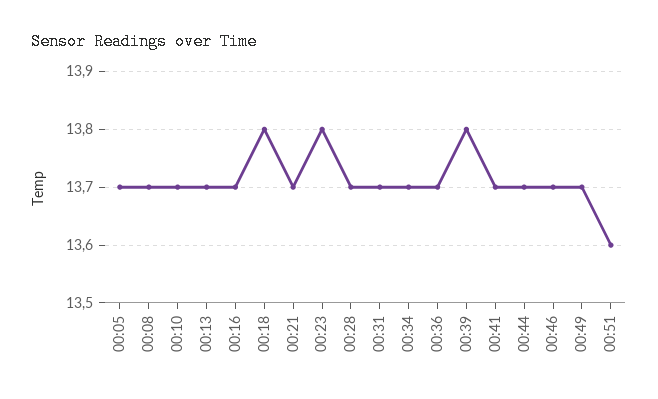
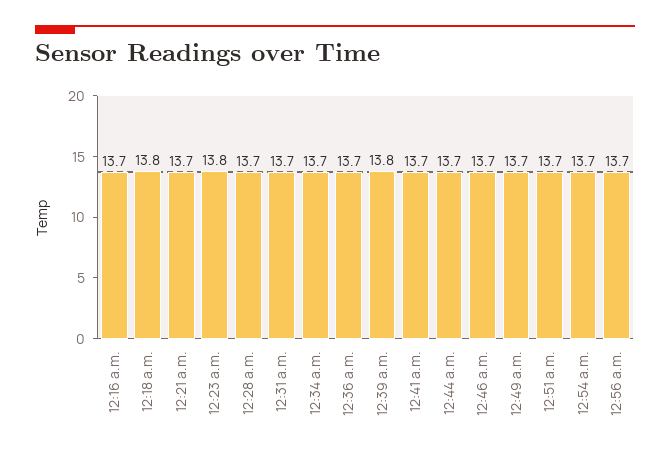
00:05: 13.7 -> none
00:08: 13.7 -> none
00:10: 13.7 -> none
00:13: 13.7 -> none
00:51: 13.6 -> 13.7
12:54 a.m.: none -> 13.7
12:56 a.m.: none -> 13.7

